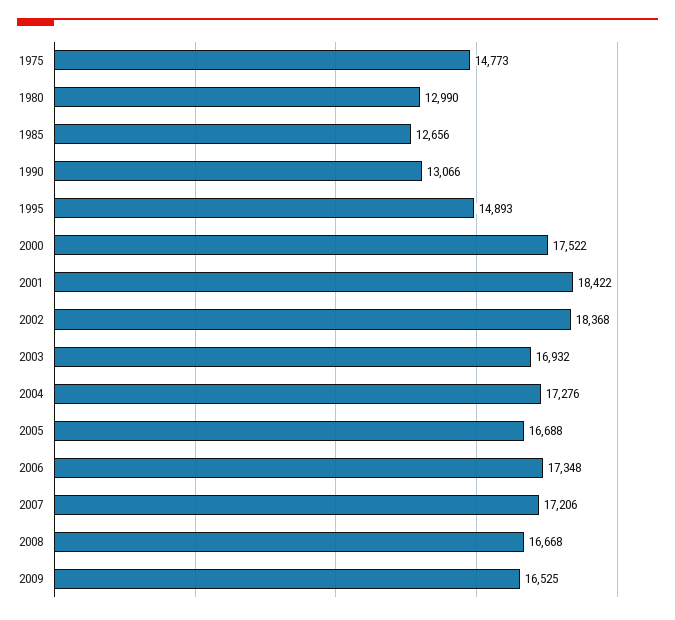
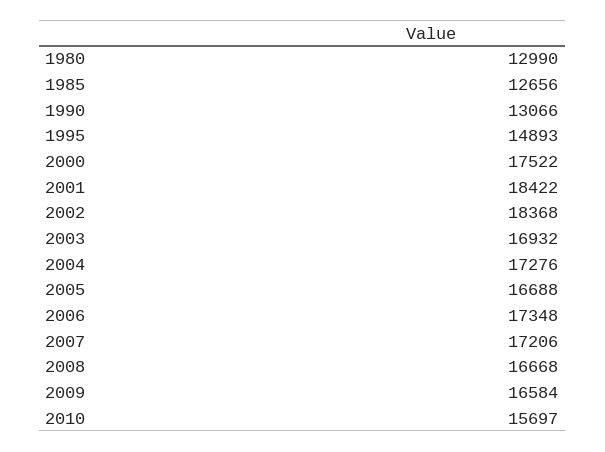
1975: 14773 -> none
2009: 16525 -> 16584
2010: none -> 15697

